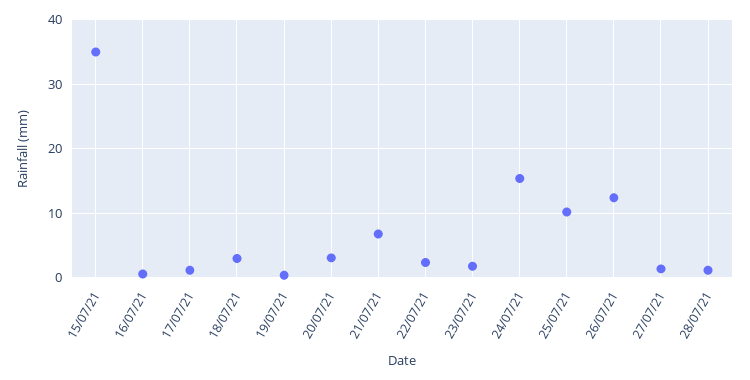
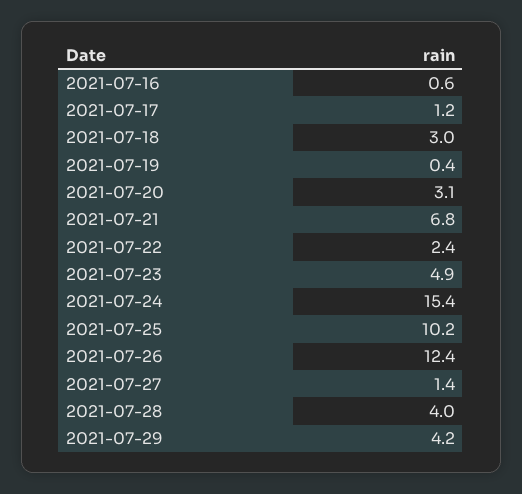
15/07/21: 35 -> none
23/07/21: 2 -> 4.9
28/07/21: 1 -> 4
2021-07-29: none -> 4.2

